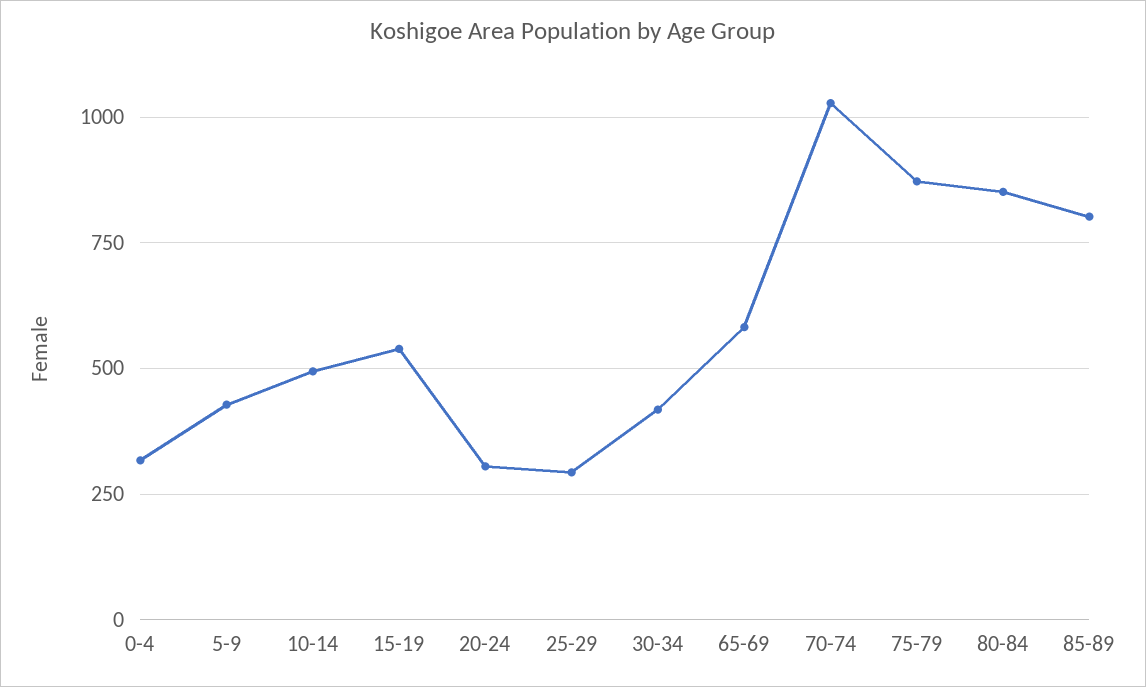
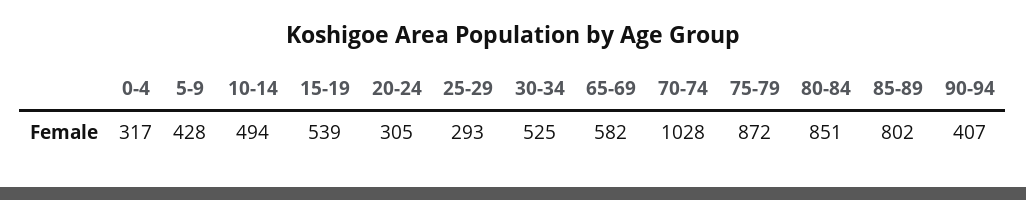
30-34: 425 -> 525
90-94: none -> 407

